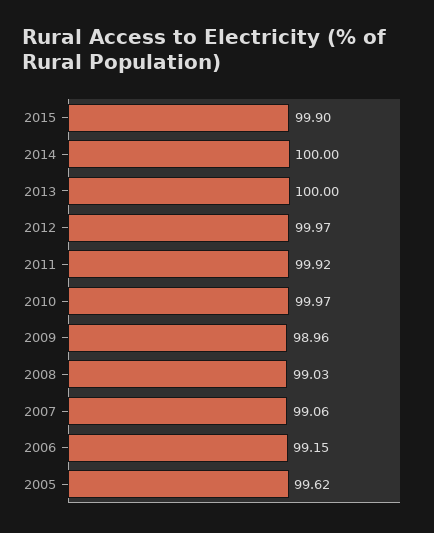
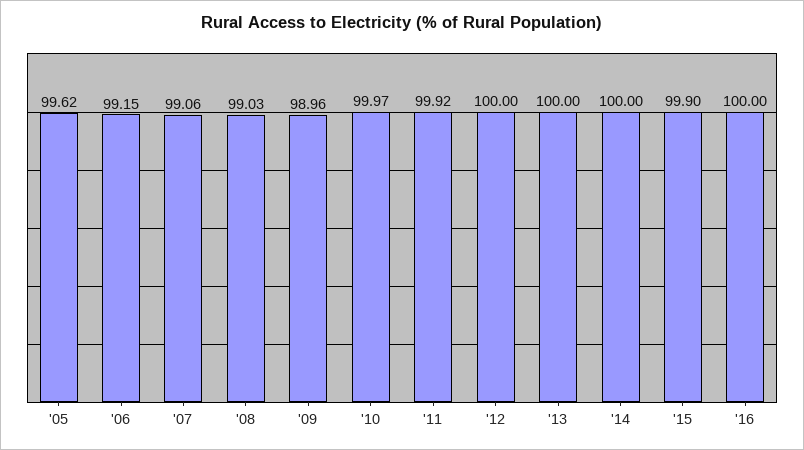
2012: 99.97 -> 100
'16: none -> 100

